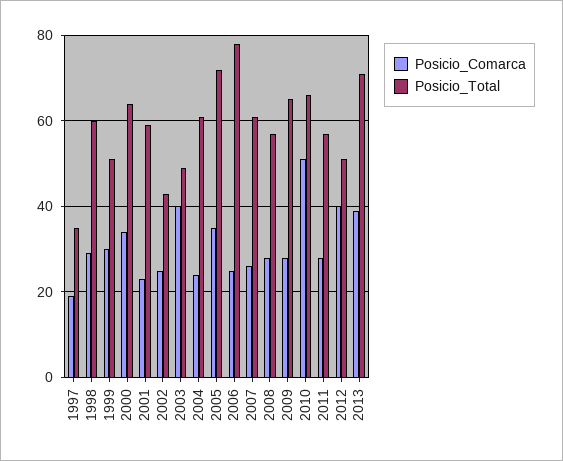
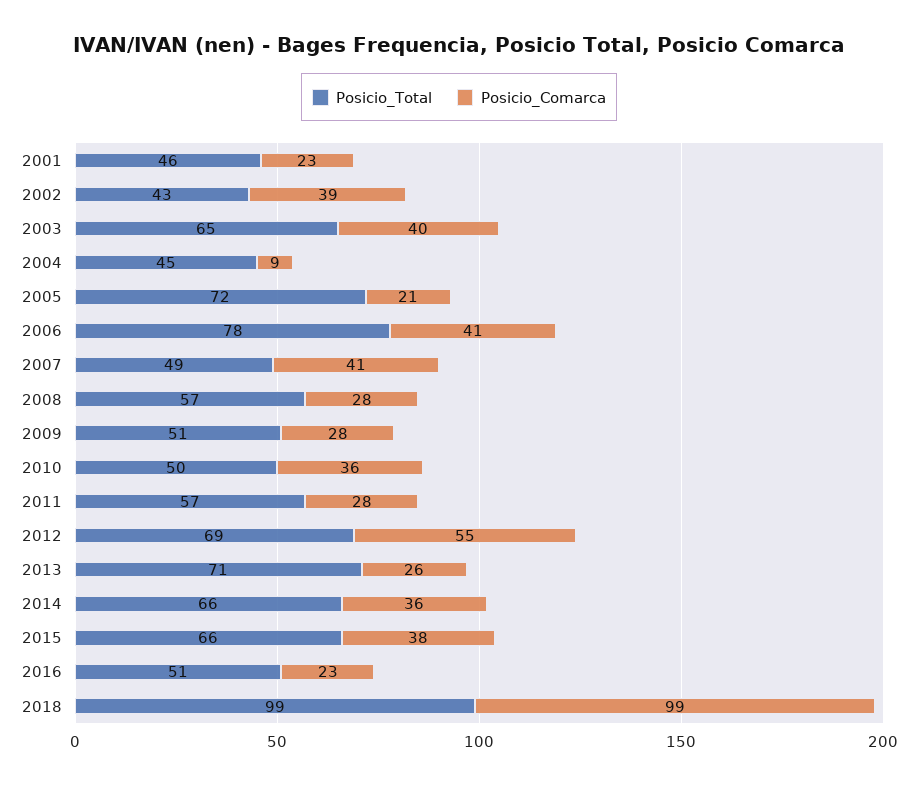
Posicio_Comarca, 1997: 20 -> none
Posicio_Total, 1997: 35 -> none
Posicio_Comarca, 1998: 30 -> none
Posicio_Total, 1998: 60 -> none
Posicio_Comarca, 1999: 30 -> none
Posicio_Total, 1999: 50 -> none
Posicio_Comarca, 2000: 35 -> none
Posicio_Total, 2000: 65 -> none
Posicio_Total, 2001: 60 -> 46
Posicio_Comarca, 2002: 25 -> 39
Posicio_Total, 2003: 50 -> 65
Posicio_Comarca, 2004: 25 -> 9
Posicio_Total, 2004: 60 -> 45
Posicio_Comarca, 2005: 35 -> 21
Posicio_Comarca, 2006: 25 -> 41
Posicio_Comarca, 2007: 25 -> 41
Posicio_Total, 2007: 60 -> 49
Posicio_Total, 2009: 65 -> 51
Posicio_Comarca, 2010: 50 -> 36
Posicio_Total, 2010: 65 -> 50
Posicio_Comarca, 2012: 40 -> 55
Posicio_Total, 2012: 50 -> 69
Posicio_Comarca, 2013: 40 -> 26
Posicio_Total, 2014: none -> 66
Posicio_Comarca, 2014: none -> 36
Posicio_Total, 2015: none -> 66
Posicio_Comarca, 2015: none -> 38
Posicio_Total, 2016: none -> 51
Posicio_Comarca, 2016: none -> 23
Posicio_Total, 2018: none -> 99
Posicio_Comarca, 2018: none -> 99

